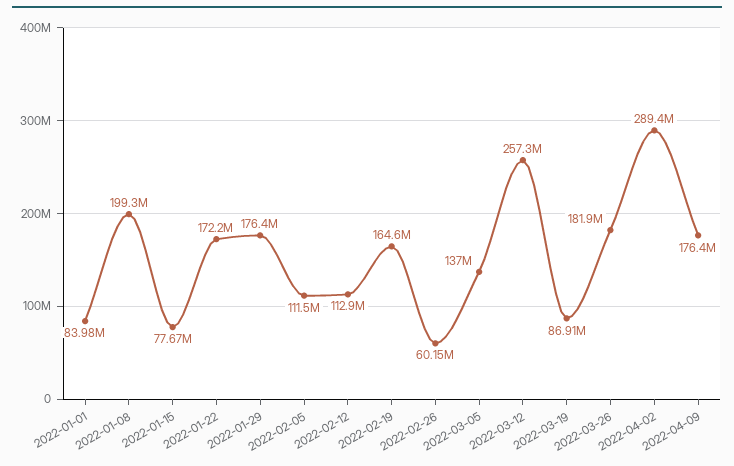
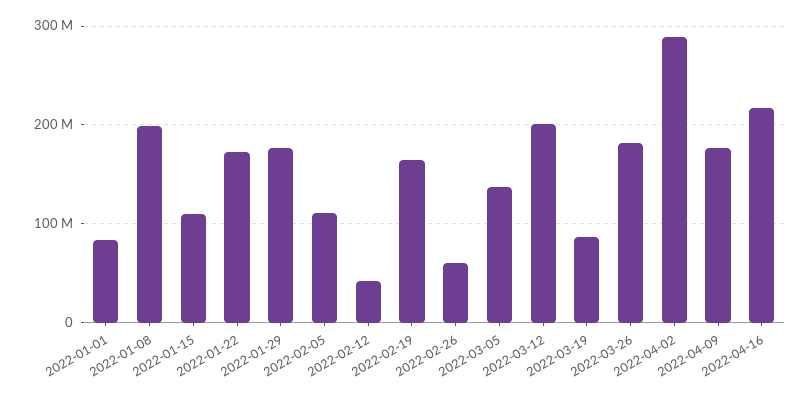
2022-01-15: 77670000 -> 110000000
2022-02-12: 112900000 -> 40000000
2022-03-12: 257300000 -> 200000000
2022-04-16: none -> 220000000

